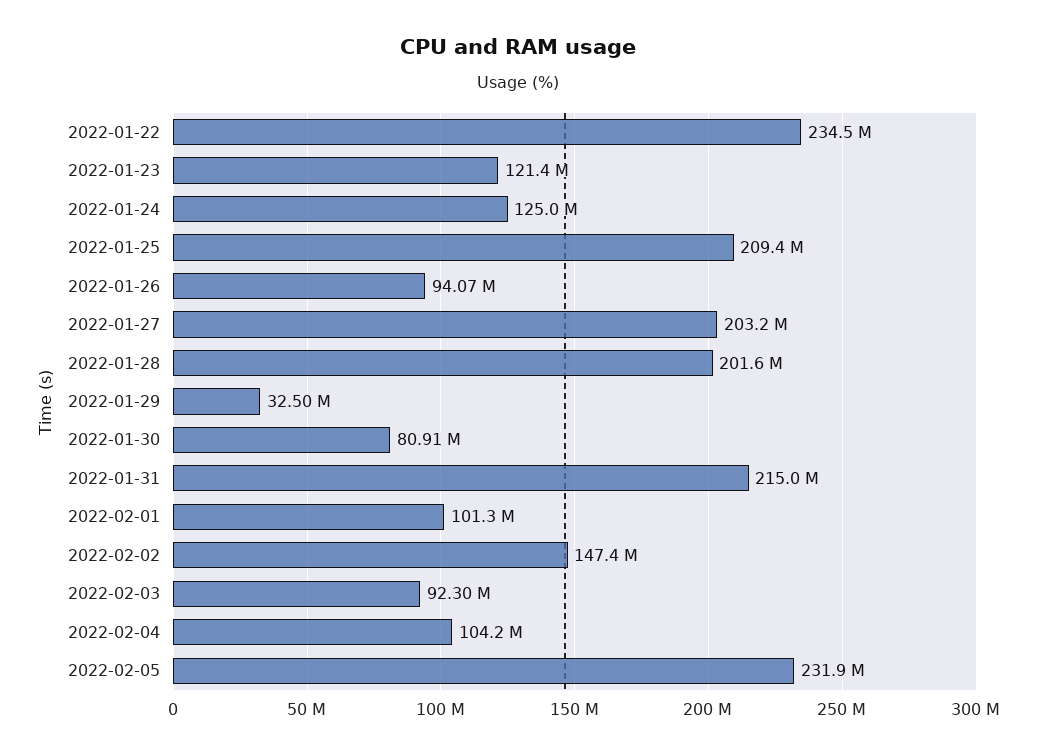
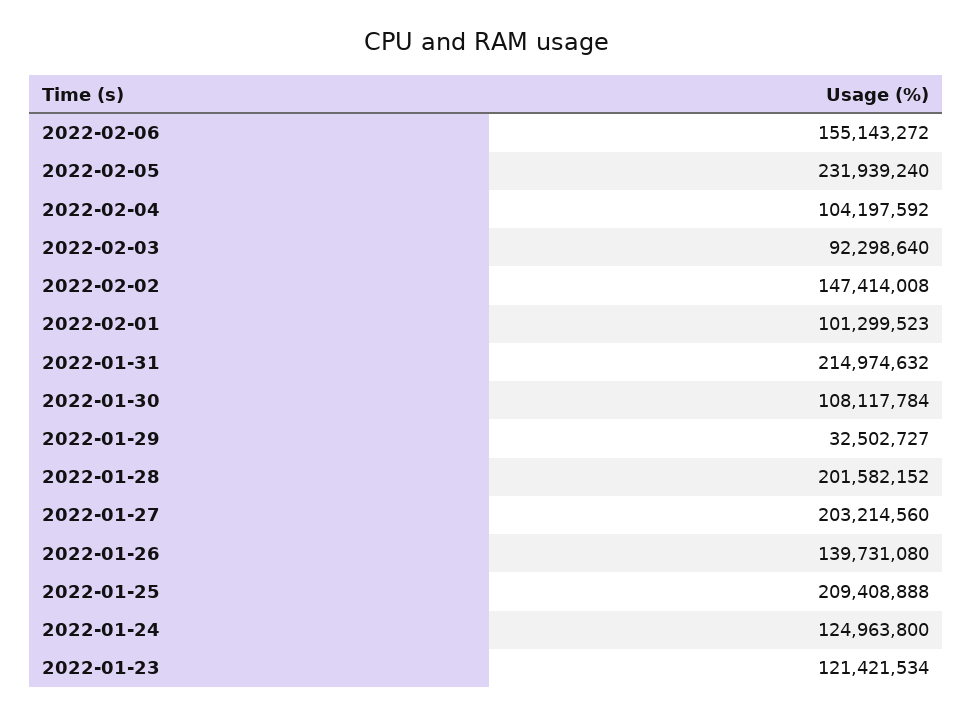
2022-01-22: 234500000 -> none
2022-01-26: 94070000 -> 139731080
2022-01-30: 80910000 -> 108117784
2022-02-06: none -> 155143272

